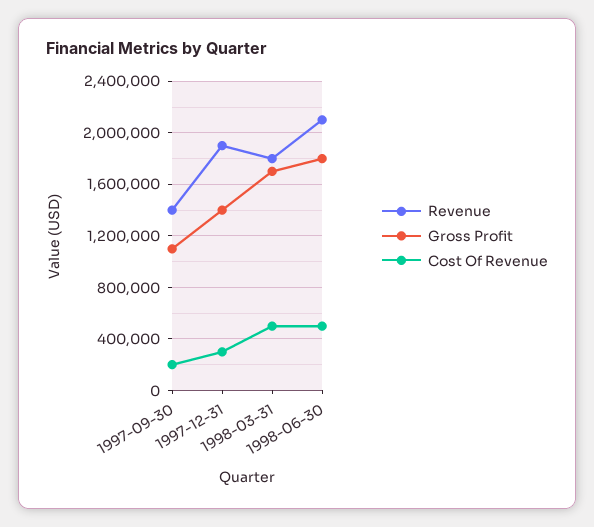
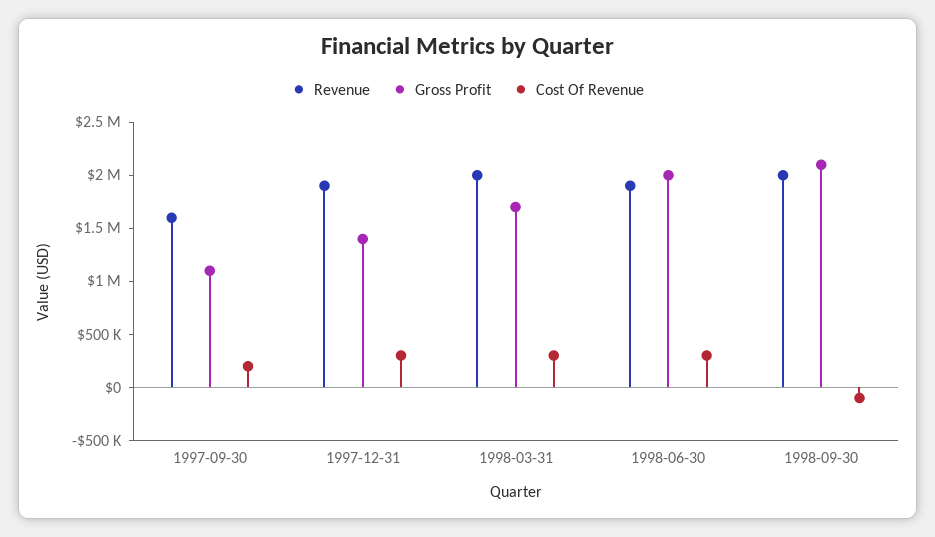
Revenue, 1997-09-30: 1400000 -> 1600000
Revenue, 1998-03-31: 1800000 -> 2000000
Cost Of Revenue, 1998-03-31: 500000 -> 300000
Revenue, 1998-06-30: 2100000 -> 1900000
Gross Profit, 1998-06-30: 1800000 -> 2000000
Cost Of Revenue, 1998-06-30: 500000 -> 300000
Revenue, 1998-09-30: none -> 2000000
Gross Profit, 1998-09-30: none -> 2100000
Cost Of Revenue, 1998-09-30: none -> -100000

